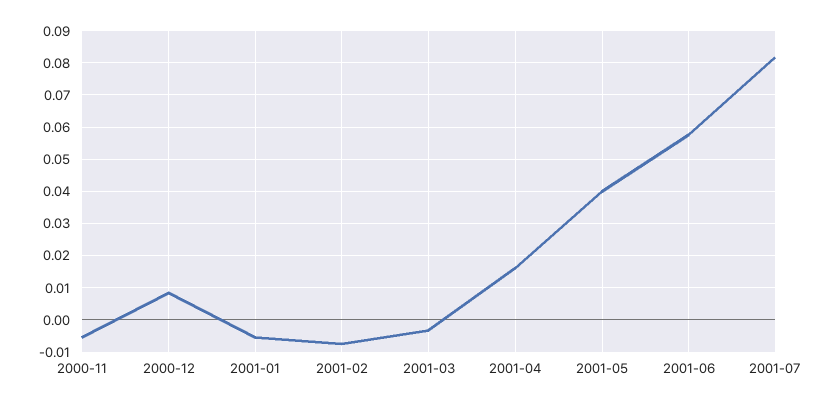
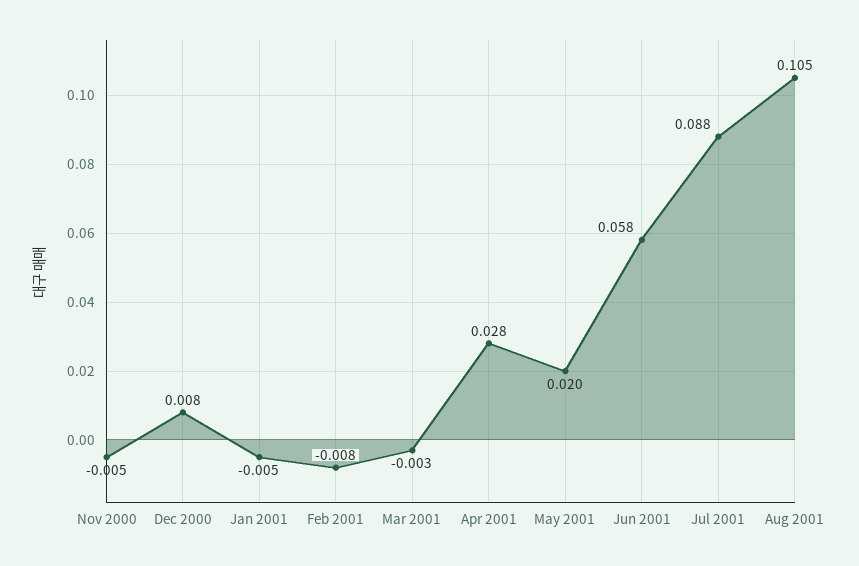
2001-04: 0.016 -> 0.028
2001-05: 0.04 -> 0.02
2001-07: 0.082 -> 0.088
Aug 2001: none -> 0.105

